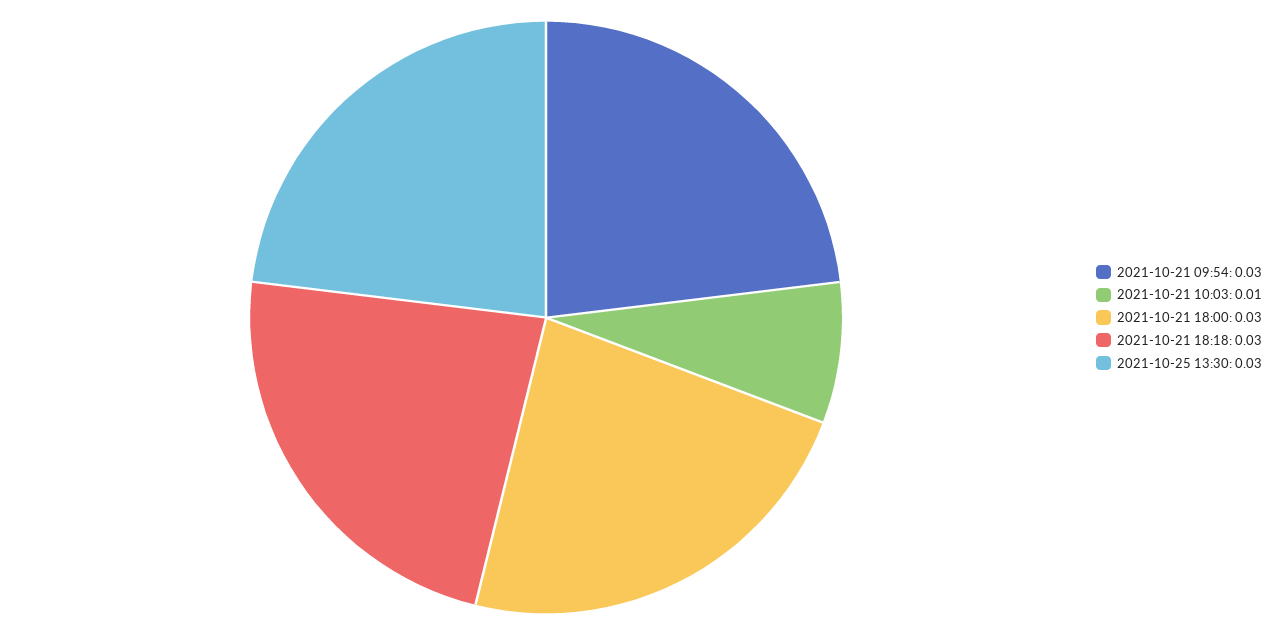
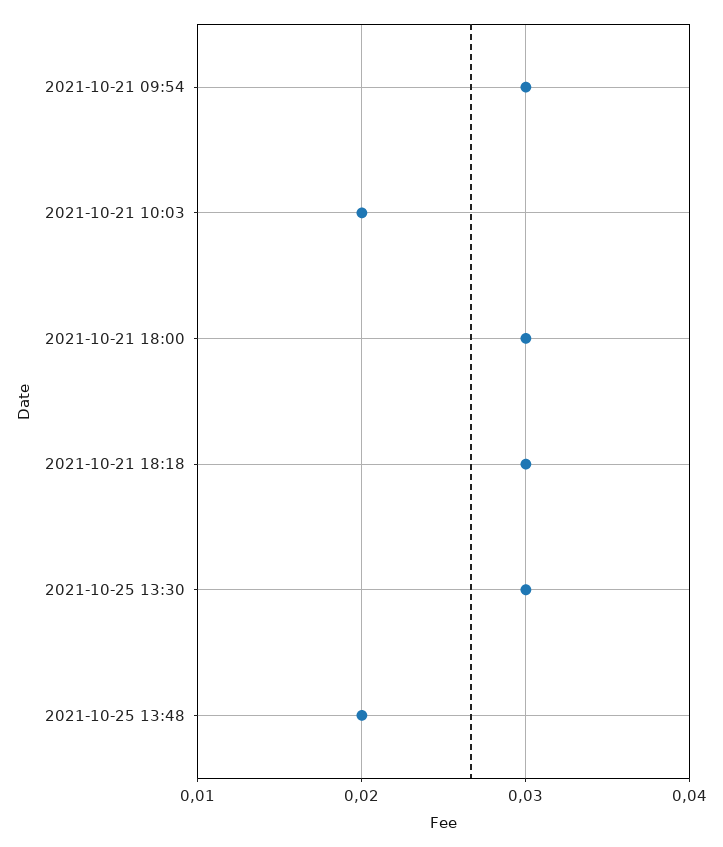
2021-10-21 10:03: 0.01 -> 0.02
2021-10-25 13:48: none -> 0.02

